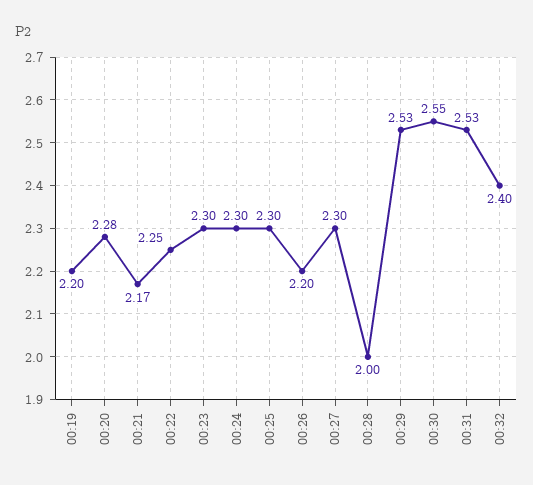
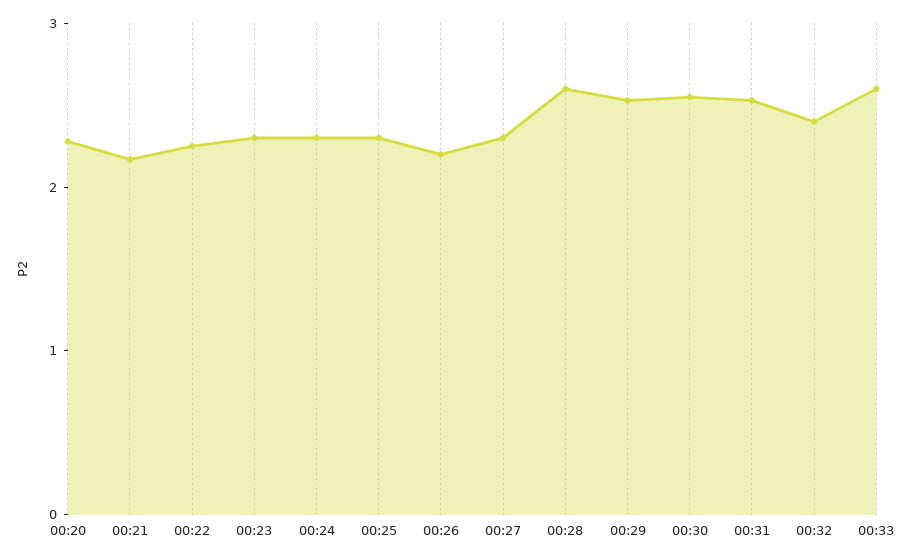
00:19: 2.2 -> none
00:28: 2 -> 2.6
00:33: none -> 2.6

